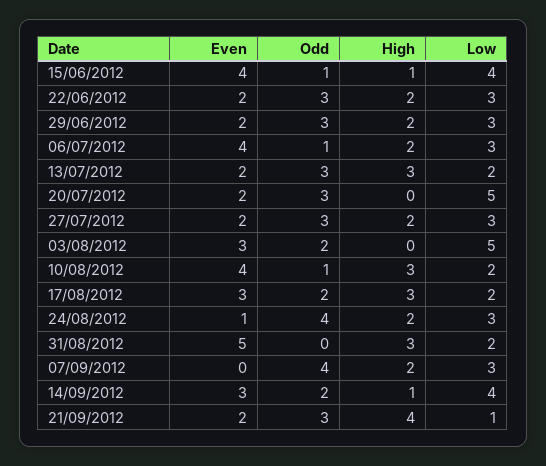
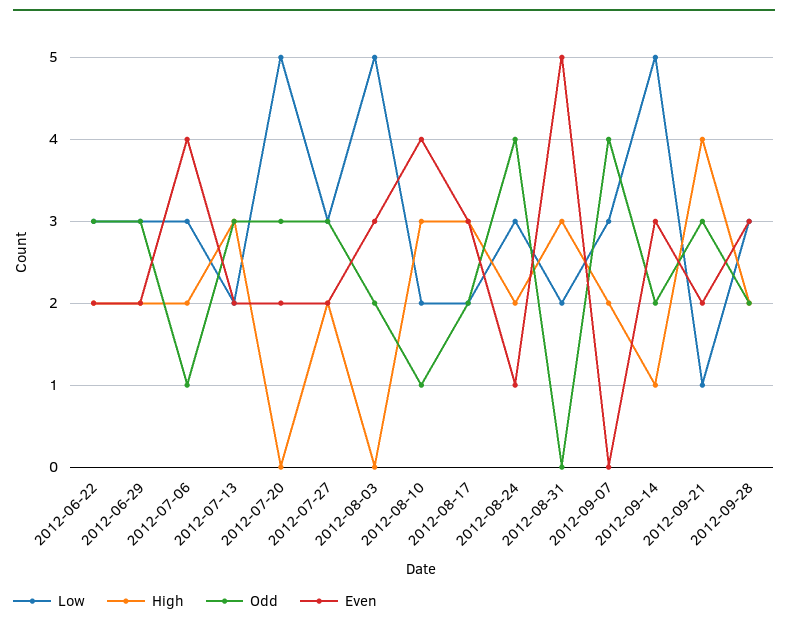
Even, 15/06/2012: 4 -> none
Odd, 15/06/2012: 1 -> none
High, 15/06/2012: 1 -> none
Low, 15/06/2012: 4 -> none
Low, 14/09/2012: 4 -> 5
Low, 2012-09-28: none -> 3
High, 2012-09-28: none -> 2
Odd, 2012-09-28: none -> 2
Even, 2012-09-28: none -> 3

